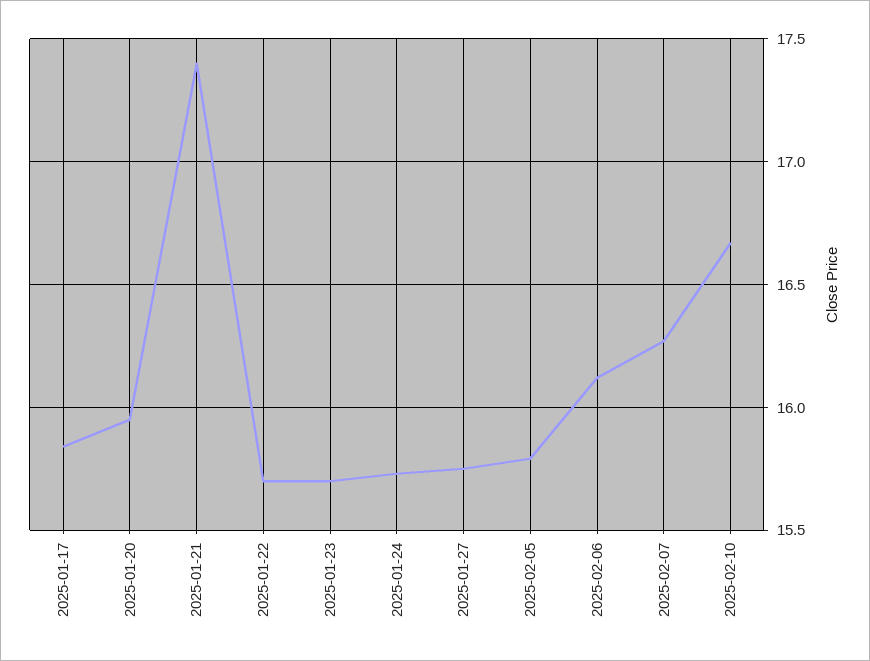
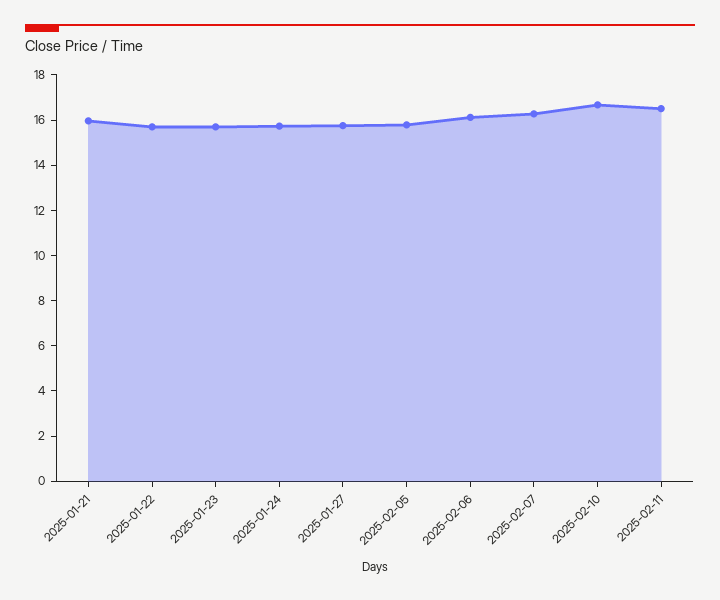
2025-01-17: 15.85 -> none
2025-01-20: 15.95 -> none
2025-01-21: 17.4 -> 16
2025-02-11: none -> 16.5

